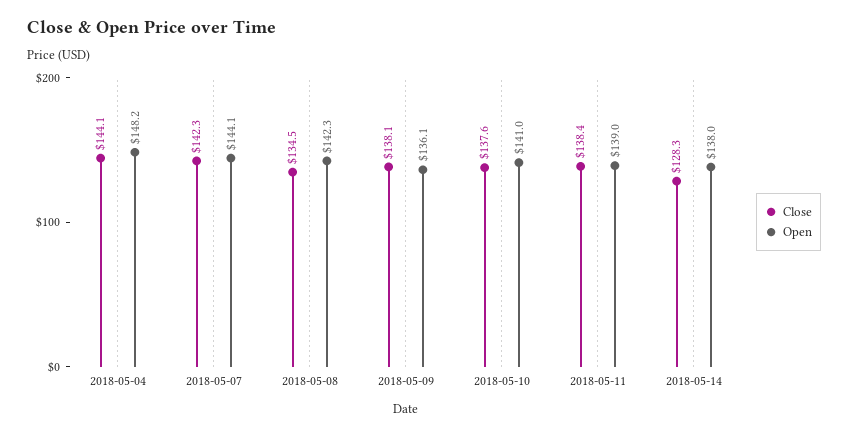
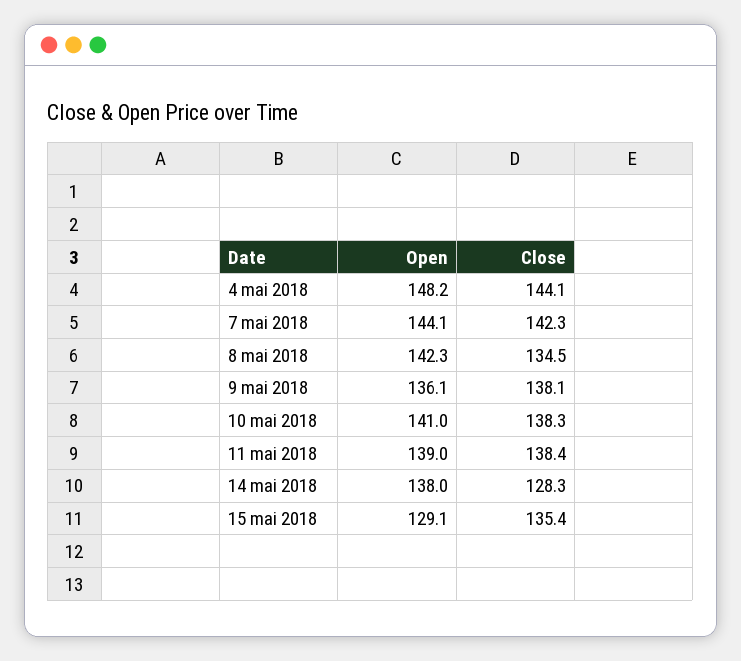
Close, 2018-05-10: 137.6 -> 138.3
Open, 15 mai 2018: none -> 129.1
Close, 15 mai 2018: none -> 135.4

